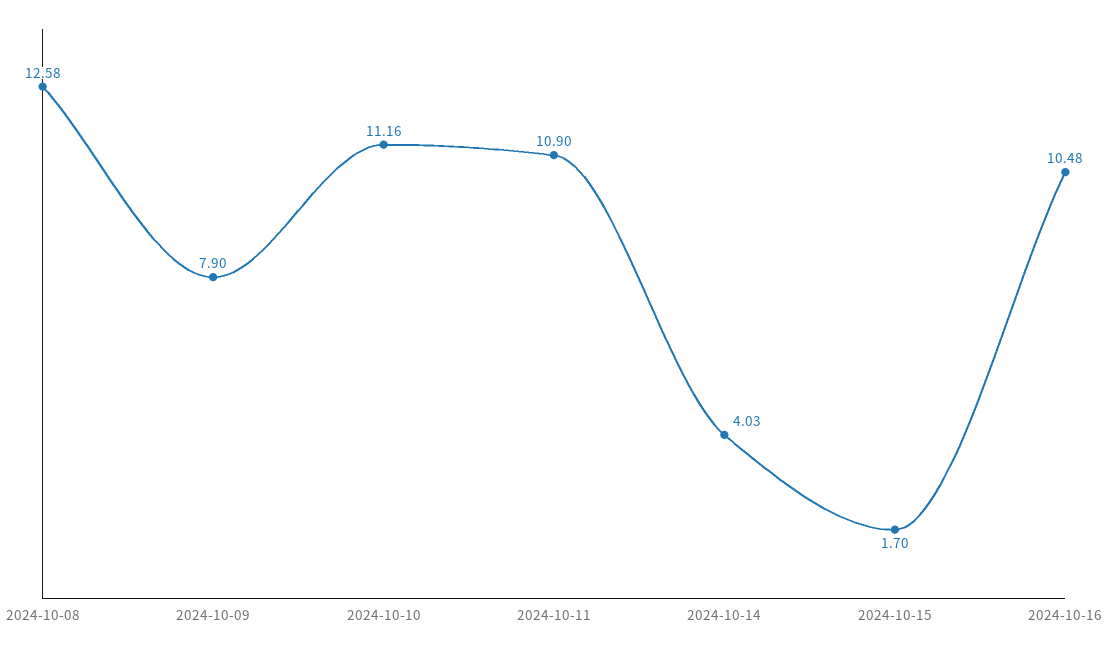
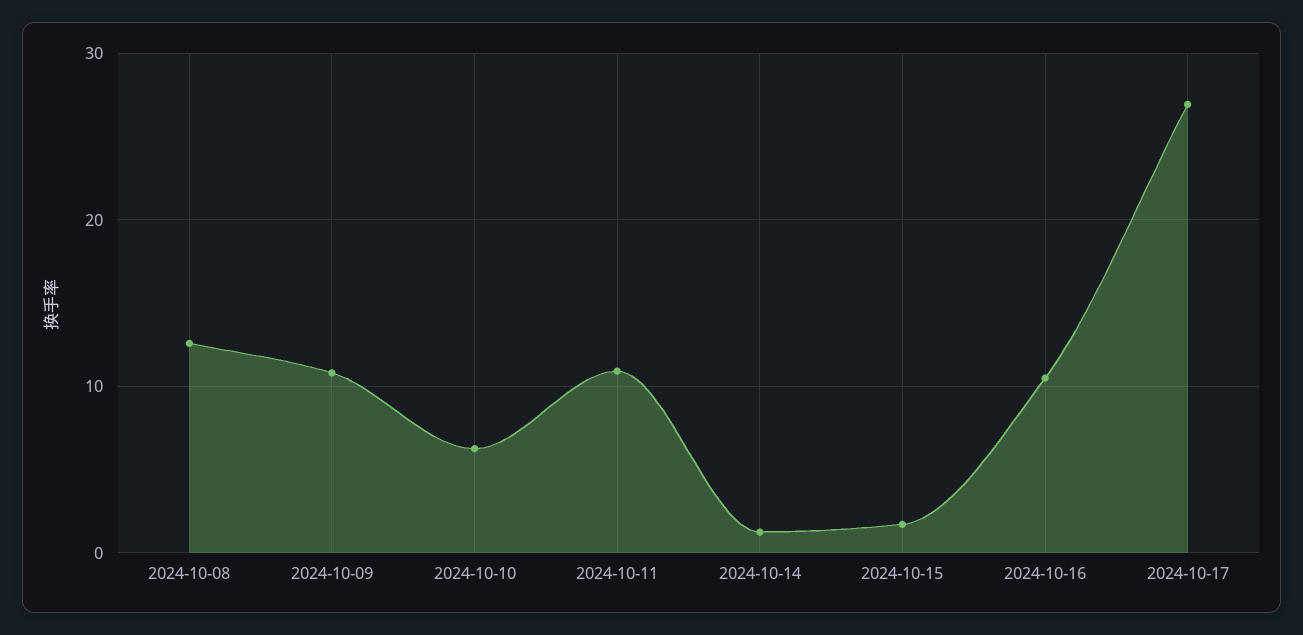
2024-10-09: 7.9 -> 11
2024-10-10: 11.16 -> 6
2024-10-14: 4.03 -> 1
2024-10-17: none -> 27

